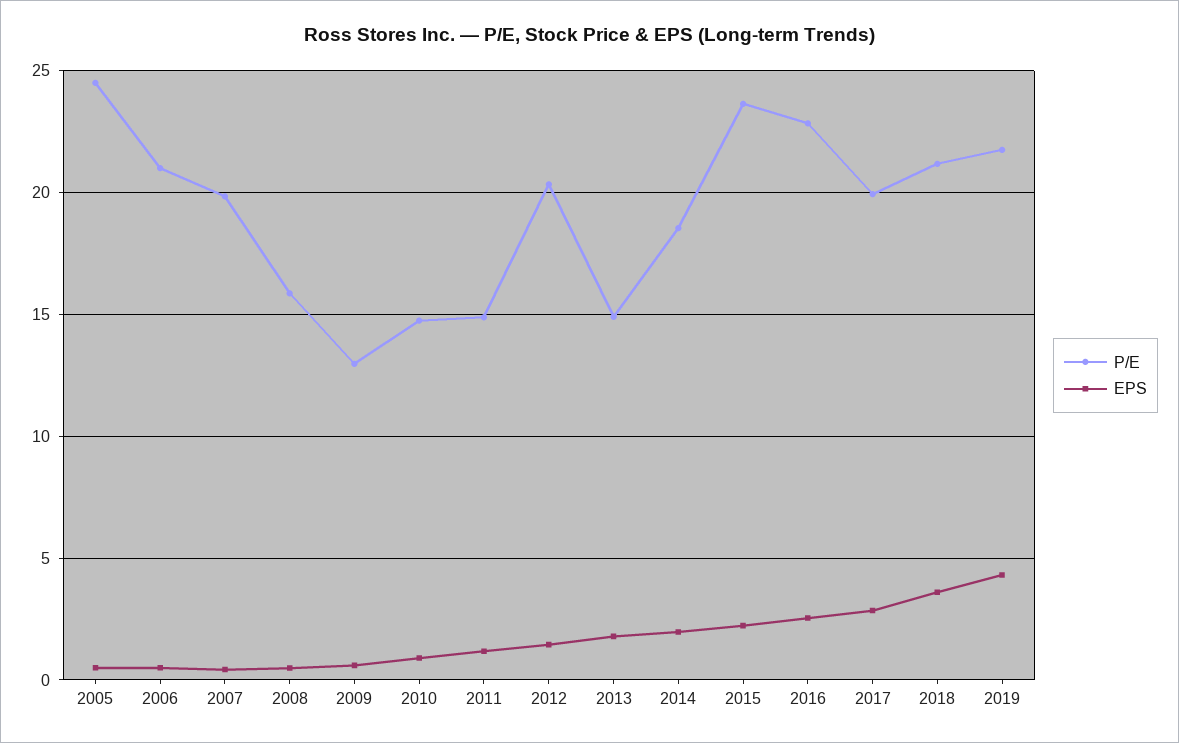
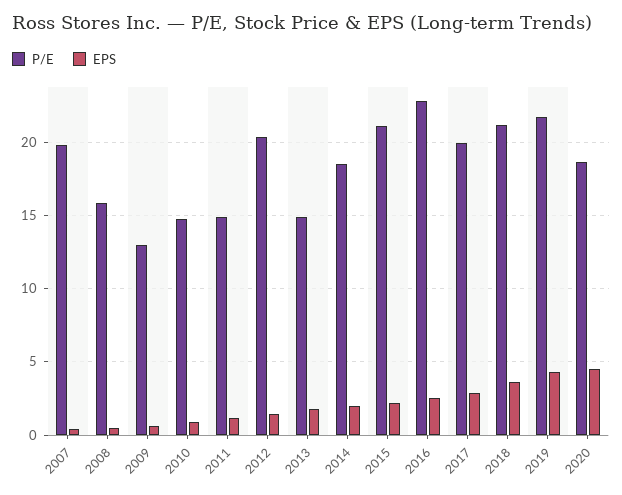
P/E, 2005: 24.5 -> none
EPS, 2005: 0.5 -> none
P/E, 2006: 21 -> none
EPS, 2006: 0.5 -> none
P/E, 2015: 23.5 -> 21
P/E, 2020: none -> 18.5
EPS, 2020: none -> 4.5

